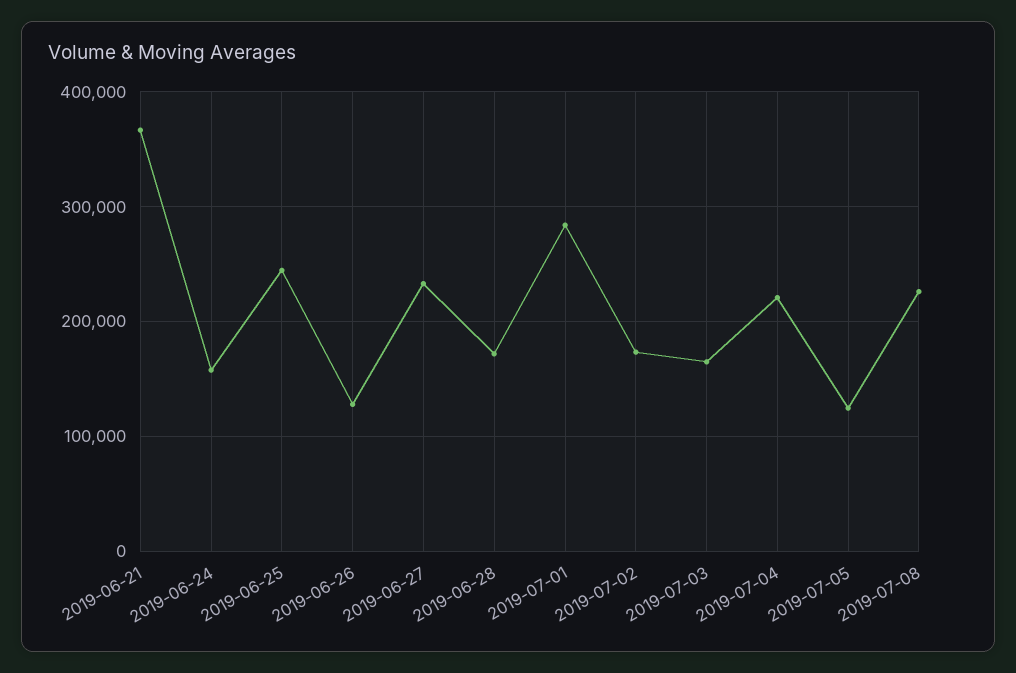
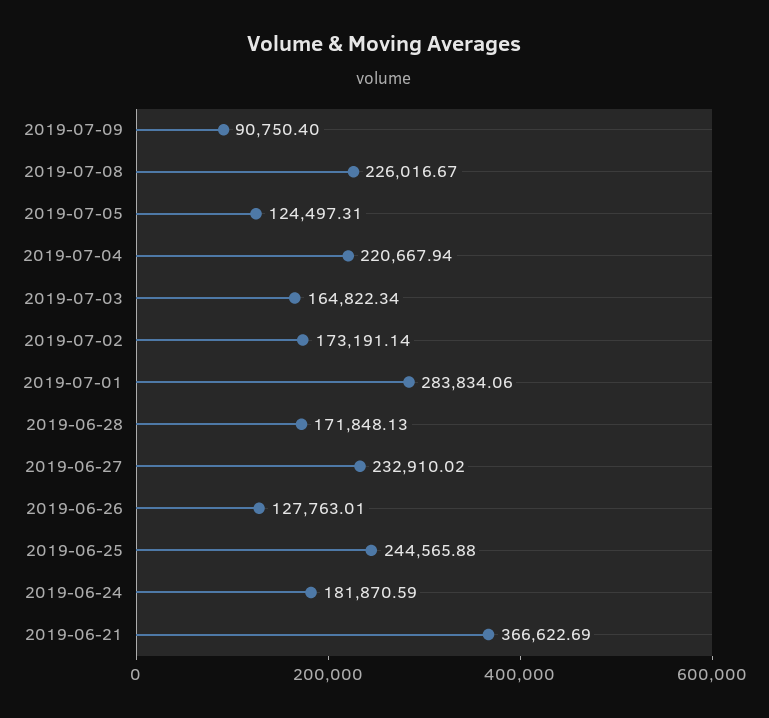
2019-06-24: 160000 -> 181870.59
2019-07-09: none -> 90750.4

